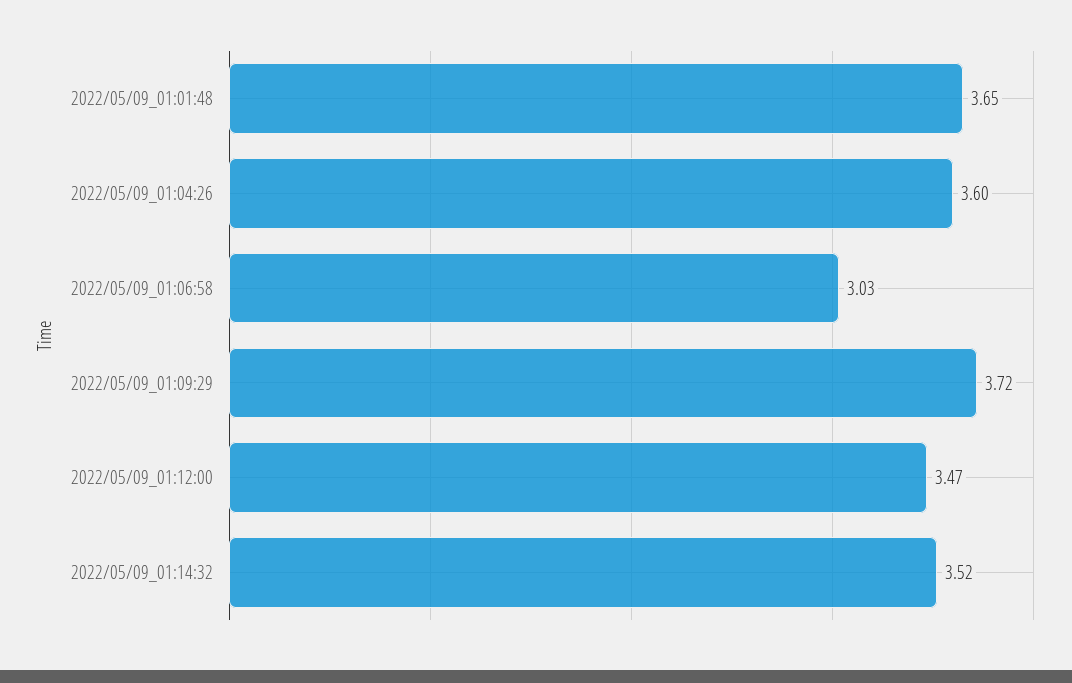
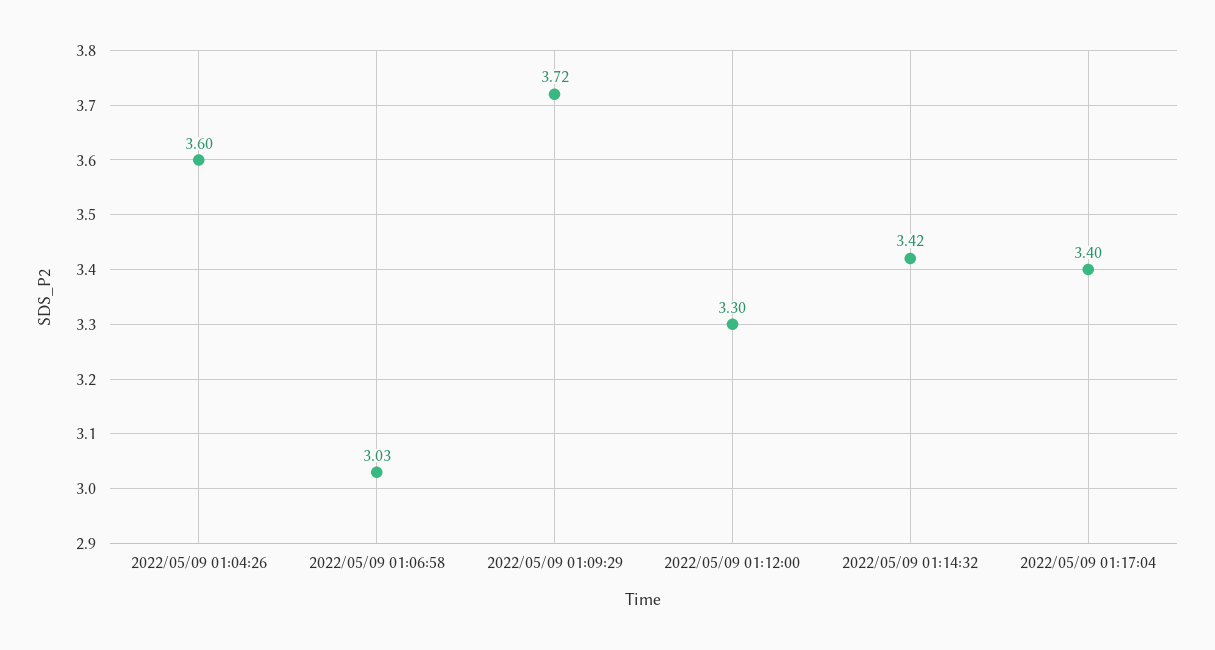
2022/05/09_01:01:48: 3.65 -> none
2022/05/09_01:12:00: 3.47 -> 3.3
2022/05/09_01:14:32: 3.52 -> 3.42
2022/05/09 01:17:04: none -> 3.4

